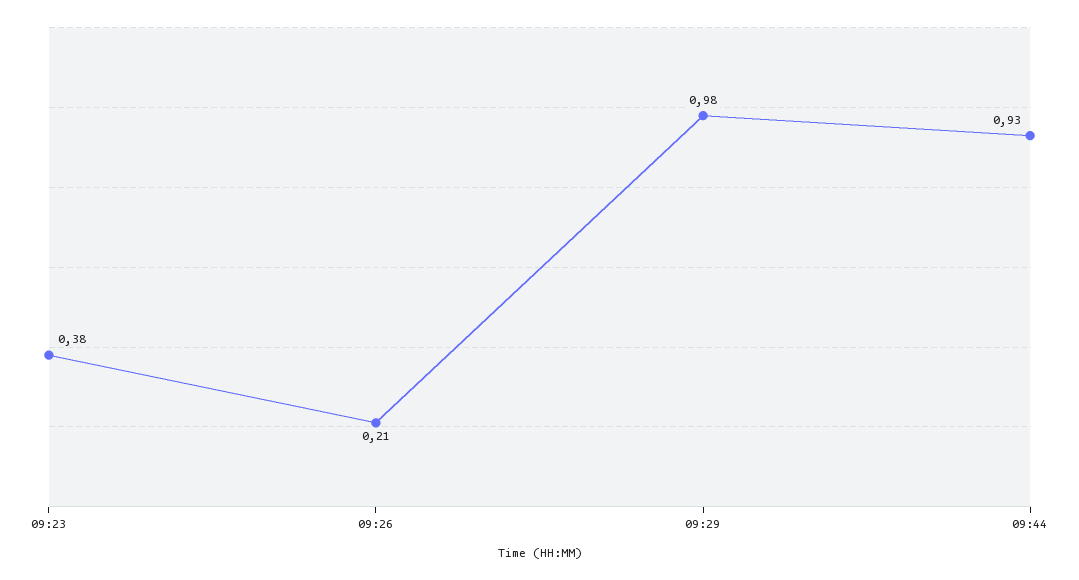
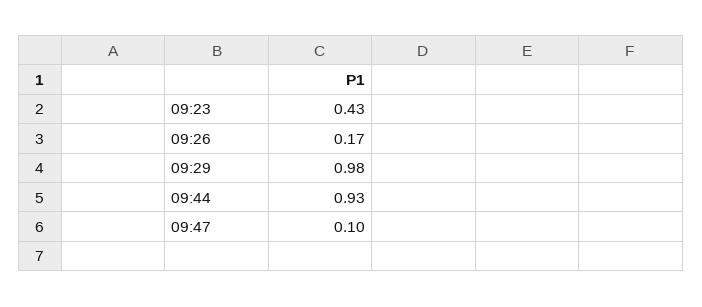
09:23: 0.38 -> 0.43
09:26: 0.21 -> 0.17
09:47: none -> 0.1

